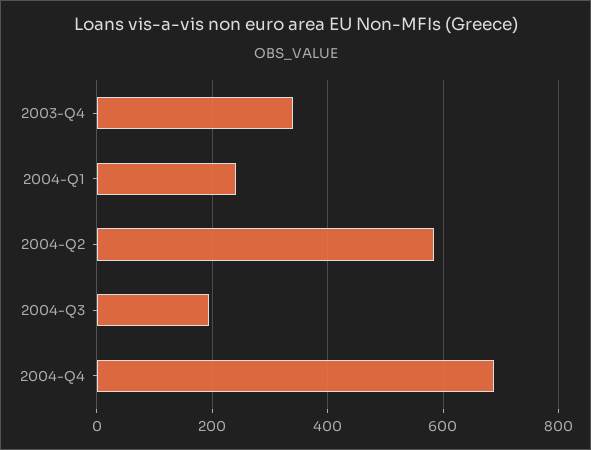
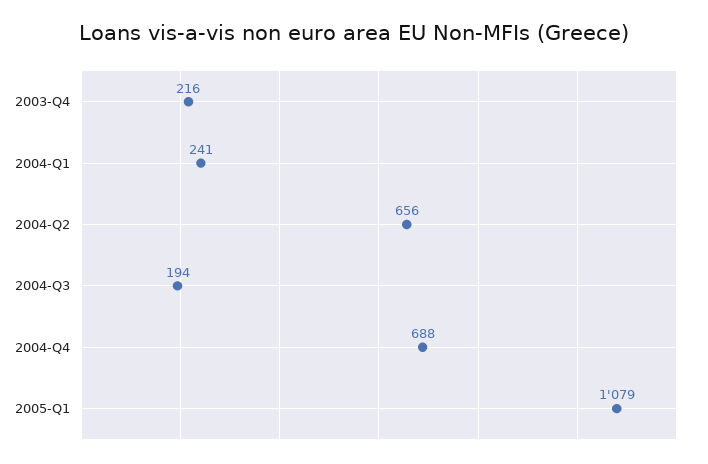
2003-Q4: 340 -> 216
2004-Q2: 580 -> 656
2005-Q1: none -> 1079

